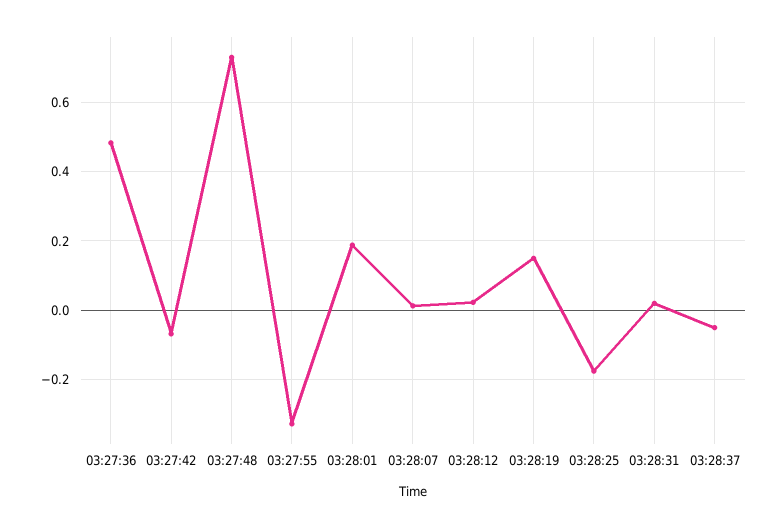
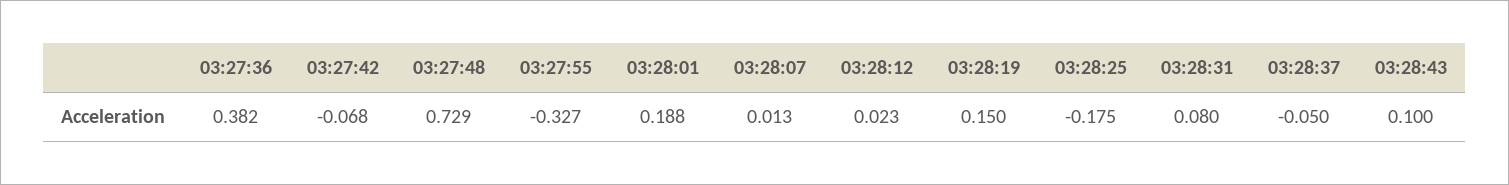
03:27:36: 0.48 -> 0.382
03:28:31: 0.02 -> 0.08
03:28:43: none -> 0.1

